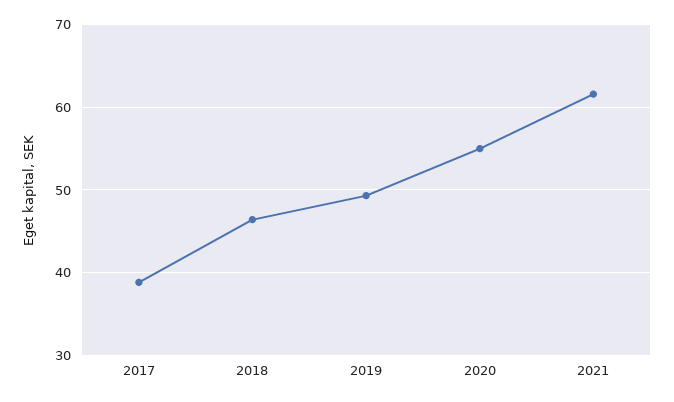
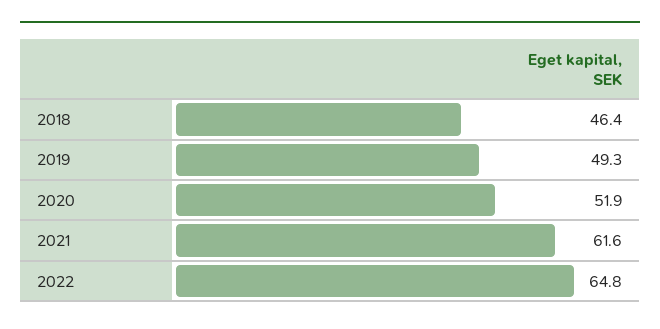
2017: 39 -> none
2020: 55 -> 51.9
2022: none -> 64.8

